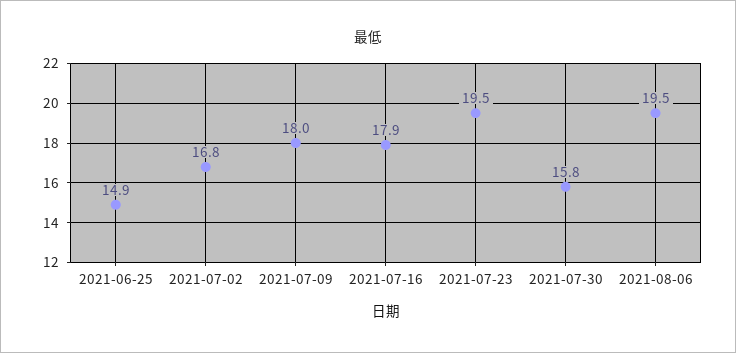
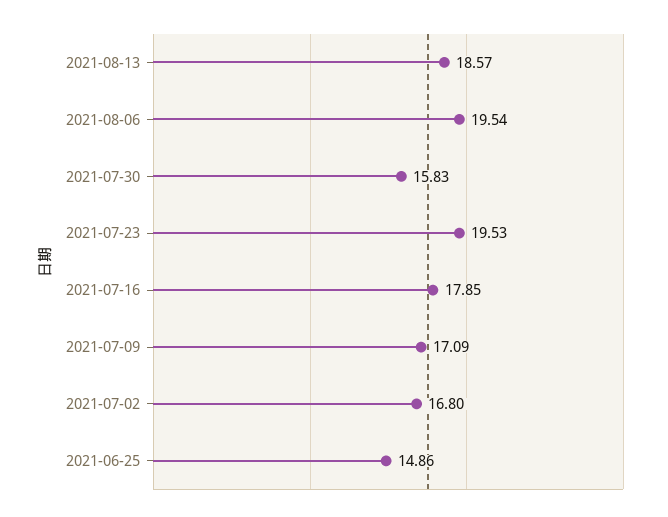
2021-07-09: 18 -> 17.09
2021-08-13: none -> 18.57

